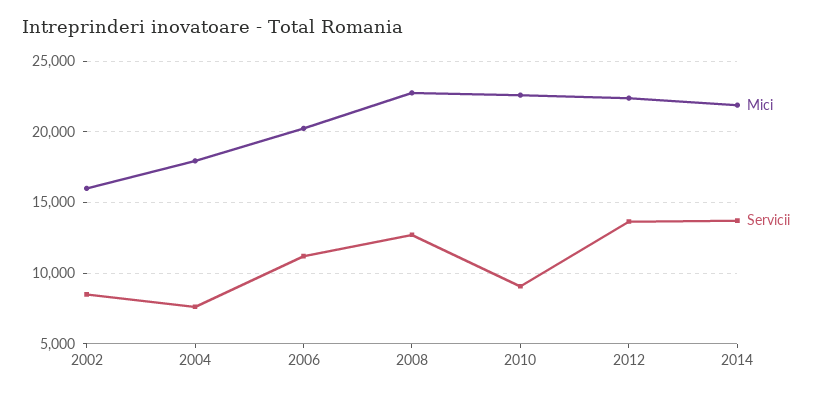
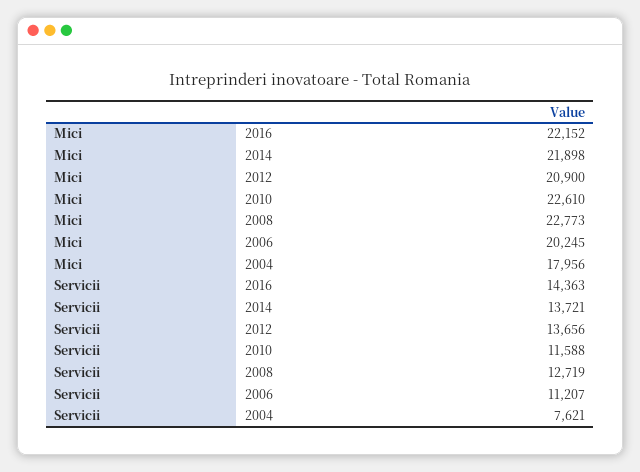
Mici, 2002: 16000 -> none
Servicii, 2002: 8500 -> none
Servicii, 2010: 9000 -> 11588
Mici, 2012: 22500 -> 20900
Mici, 2016: none -> 22152
Servicii, 2016: none -> 14363

